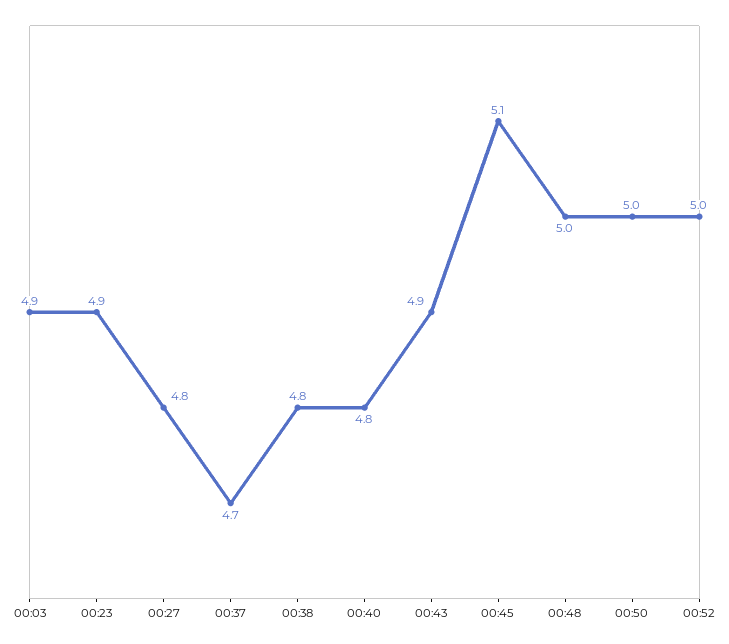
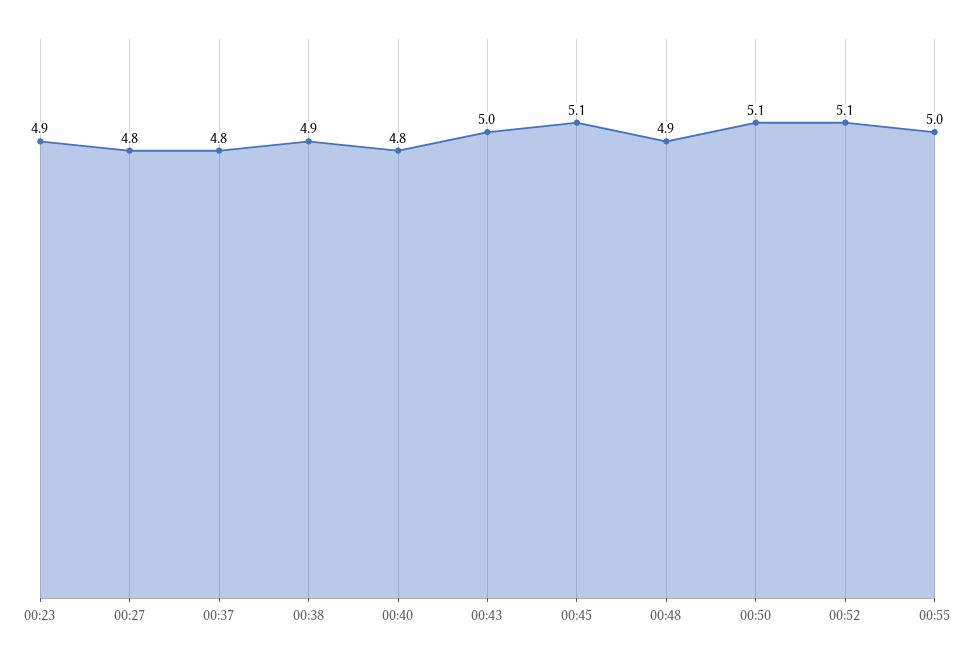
00:03: 4.9 -> none
00:37: 4.7 -> 4.8
00:38: 4.8 -> 4.9
00:43: 4.9 -> 5
00:48: 5 -> 4.9
00:50: 5 -> 5.1
00:52: 5 -> 5.1
00:55: none -> 5

